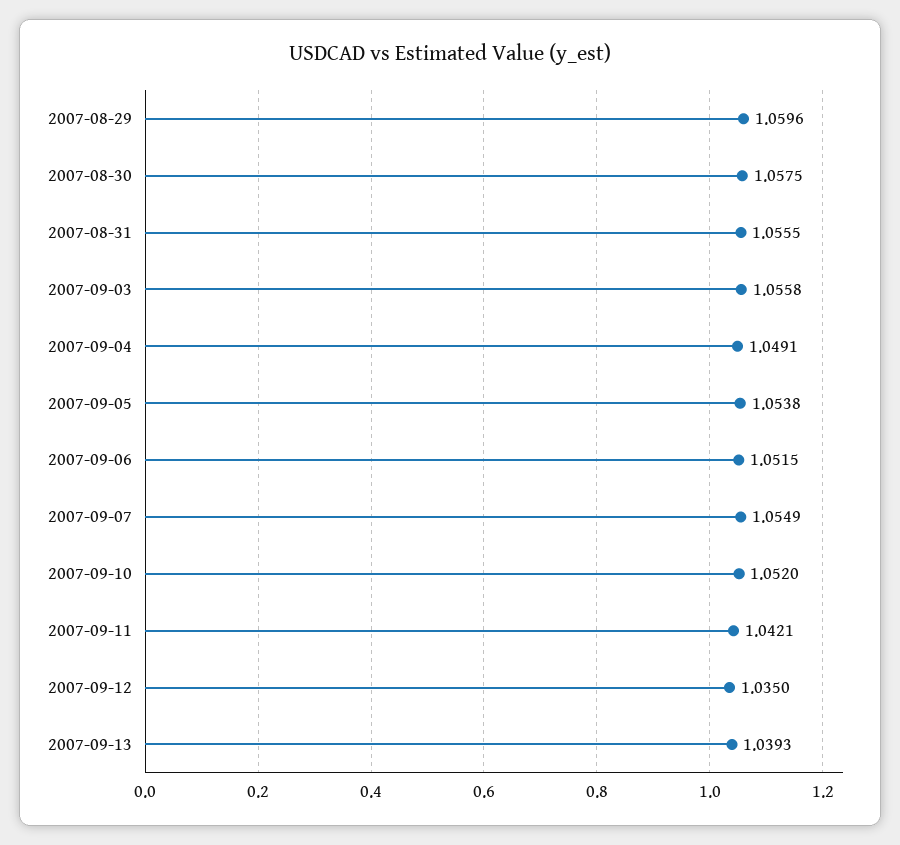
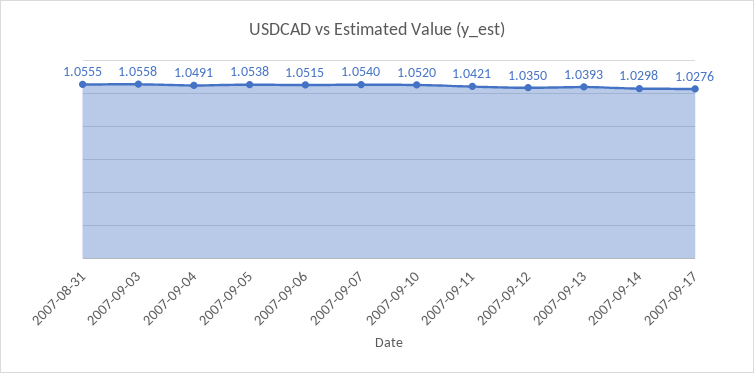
2007-08-29: 1.0596 -> none
2007-08-30: 1.0575 -> none
2007-09-07: 1.0549 -> 1.054
2007-09-14: none -> 1.0298
2007-09-17: none -> 1.0276

